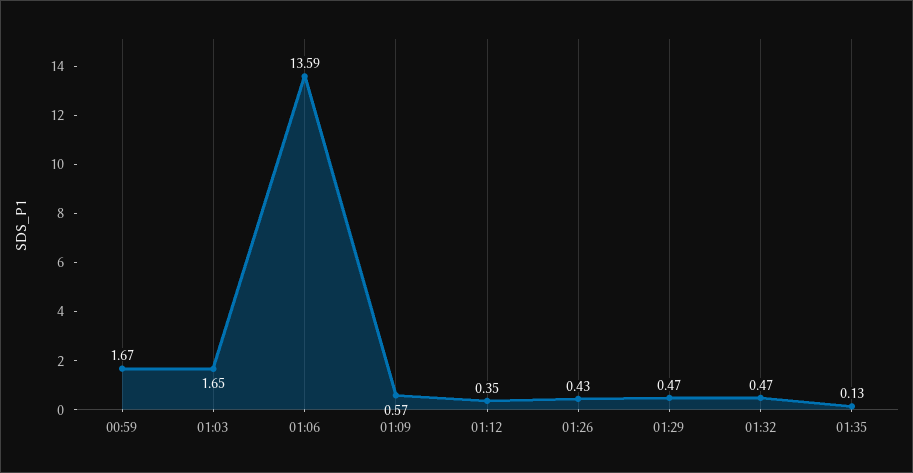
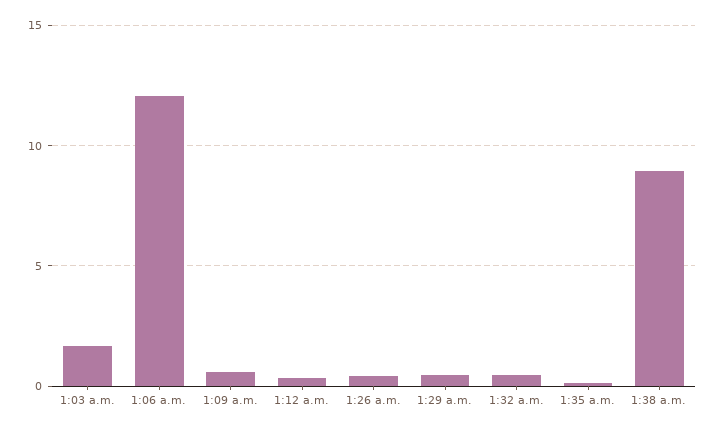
00:59: 1.67 -> none
01:06: 13.59 -> 12
1:38 a.m.: none -> 9

